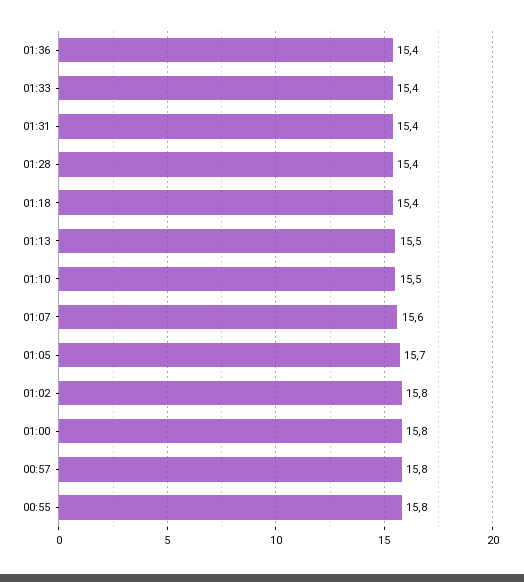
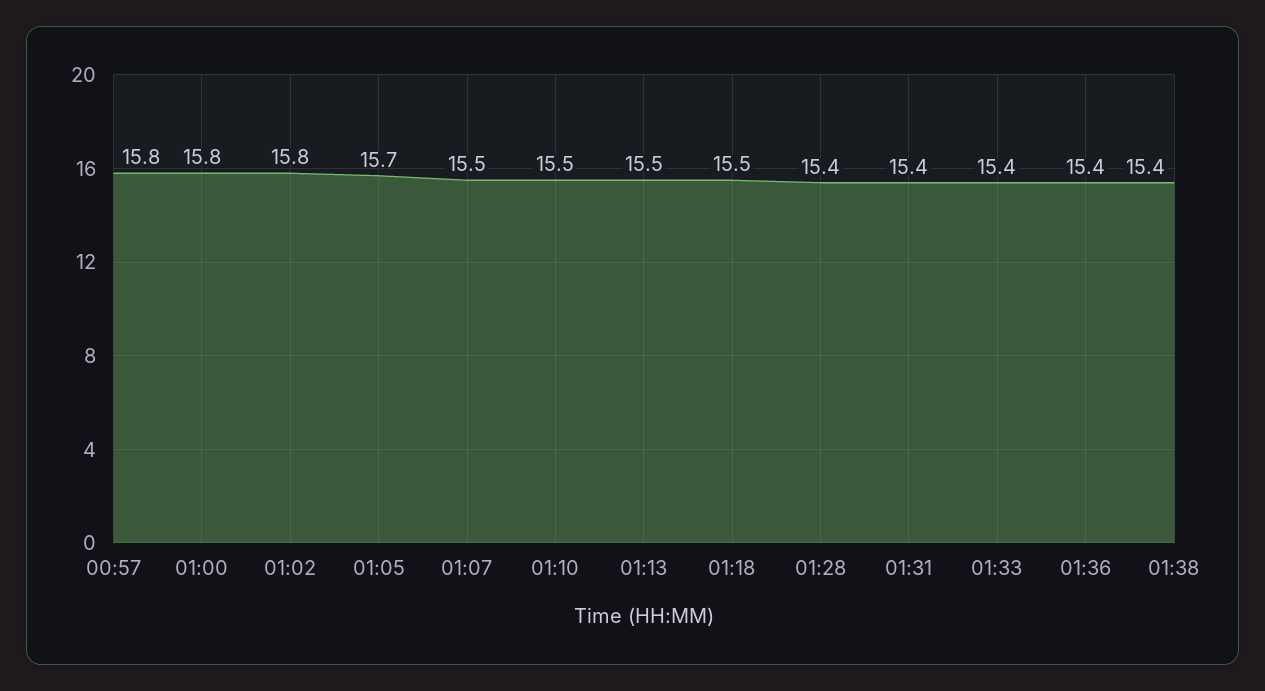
01:18: 15.4 -> 15.5
01:07: 15.6 -> 15.5
00:55: 15.8 -> none
01:38: none -> 15.4

